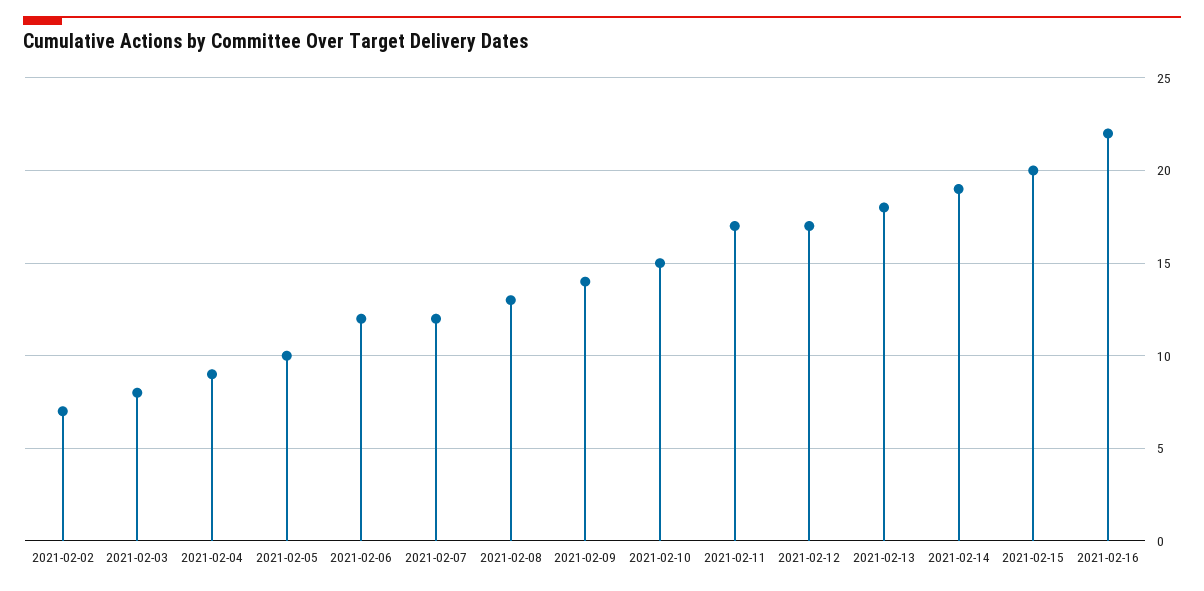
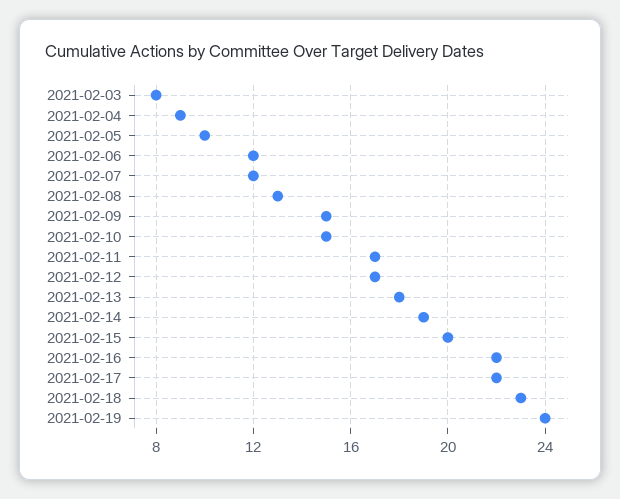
2021-02-02: 7 -> none
2021-02-09: 14 -> 15
2021-02-17: none -> 22
2021-02-18: none -> 23
2021-02-19: none -> 24

